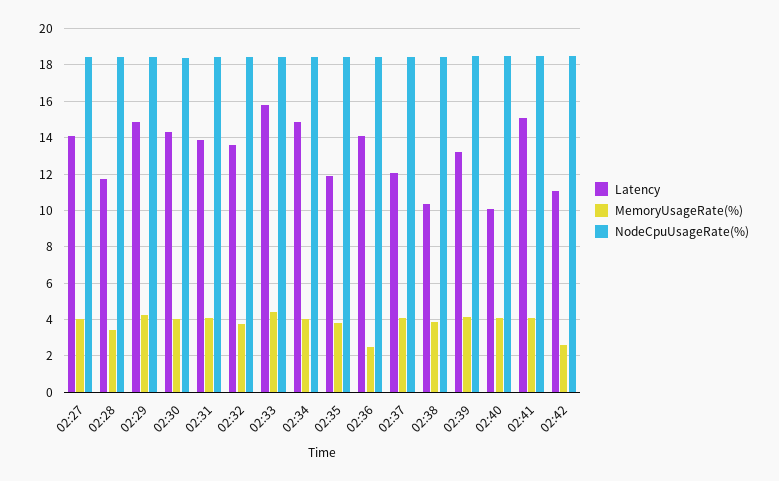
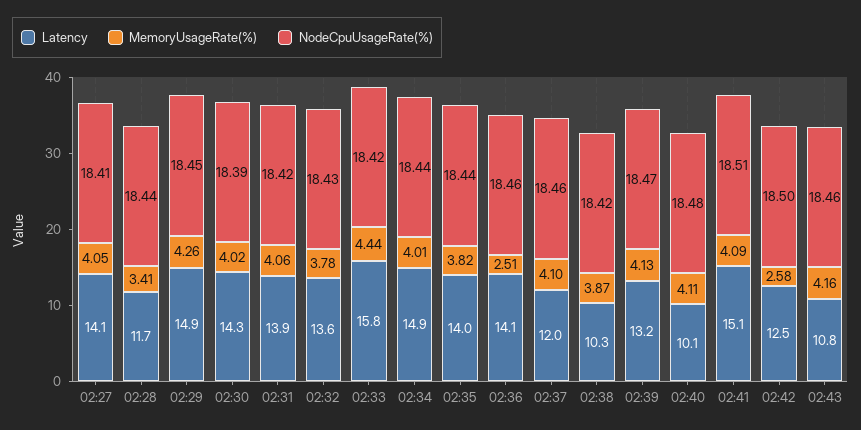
Latency, 02:35: 12 -> 14
Latency, 02:42: 11 -> 12.5
Latency, 02:43: none -> 10.8
MemoryUsageRate(%), 02:43: none -> 4.16
NodeCpuUsageRate(%), 02:43: none -> 18.46

